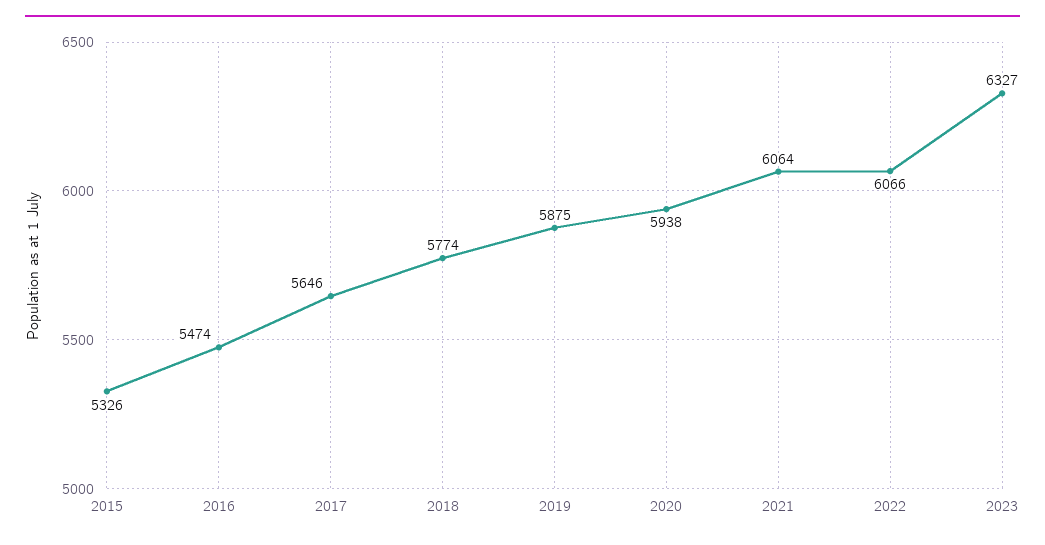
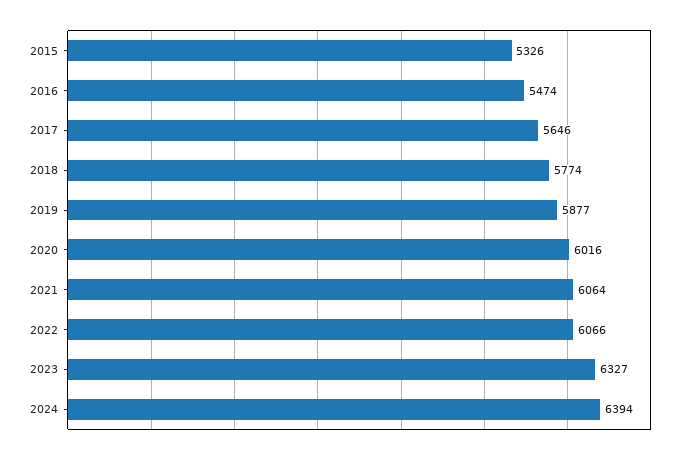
2019: 5875 -> 5877
2020: 5938 -> 6016
2024: none -> 6394

